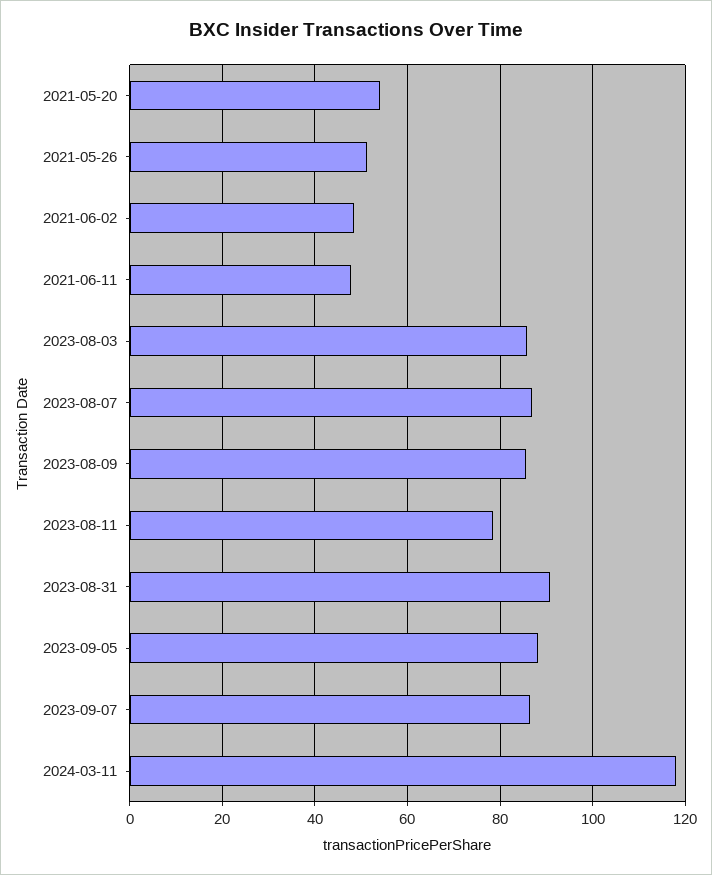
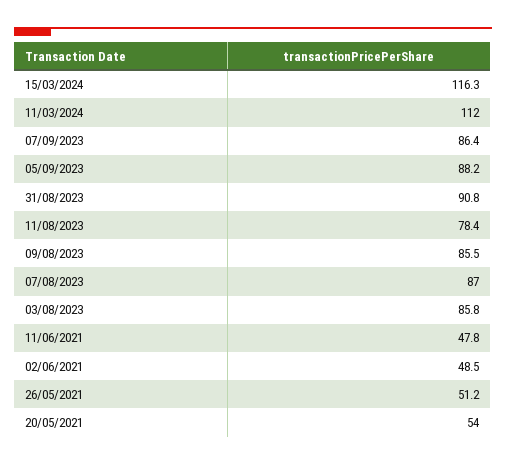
2024-03-11: 118 -> 112
15/03/2024: none -> 116.3

